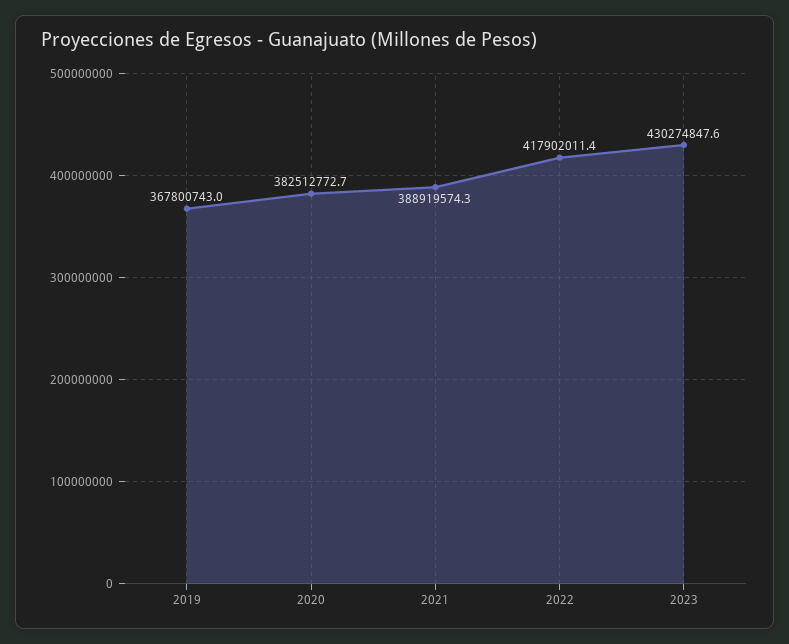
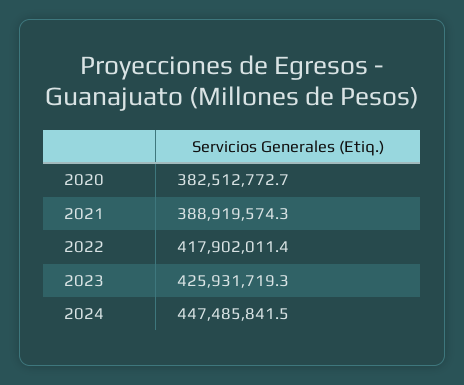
2019: 367800743 -> none
2023: 430274847.6 -> 425931719.3
2024: none -> 447485841.5

